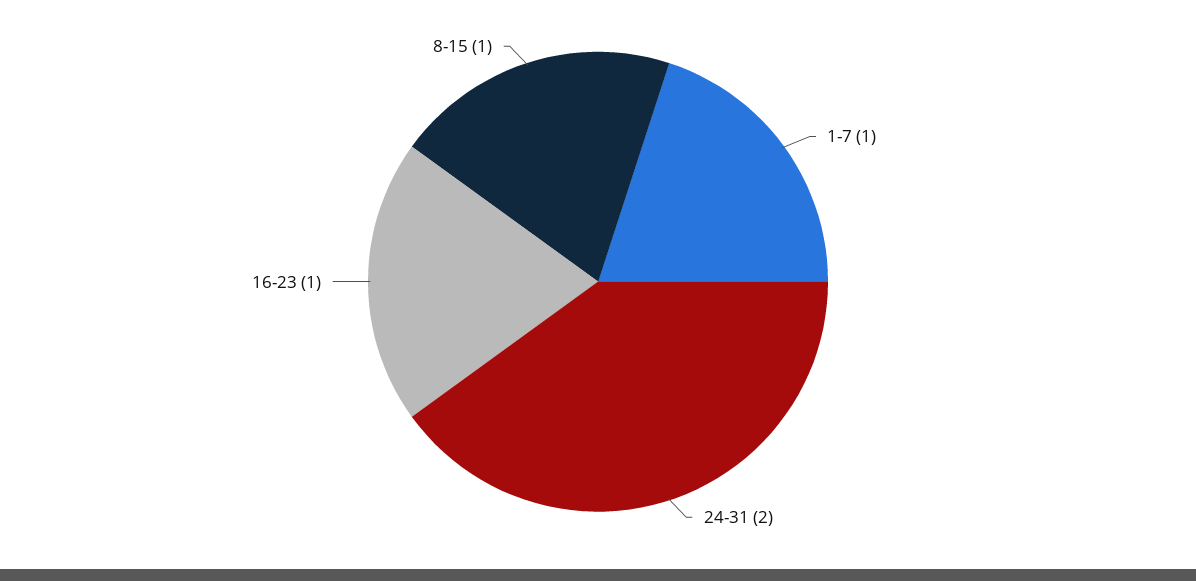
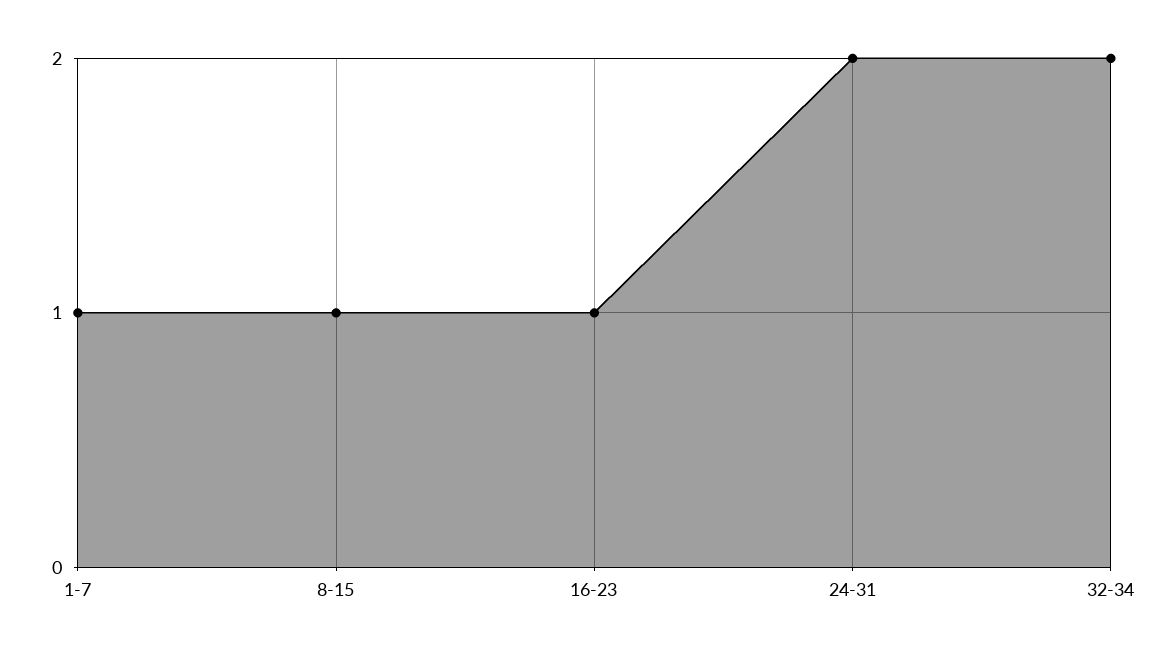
32-34: none -> 2

